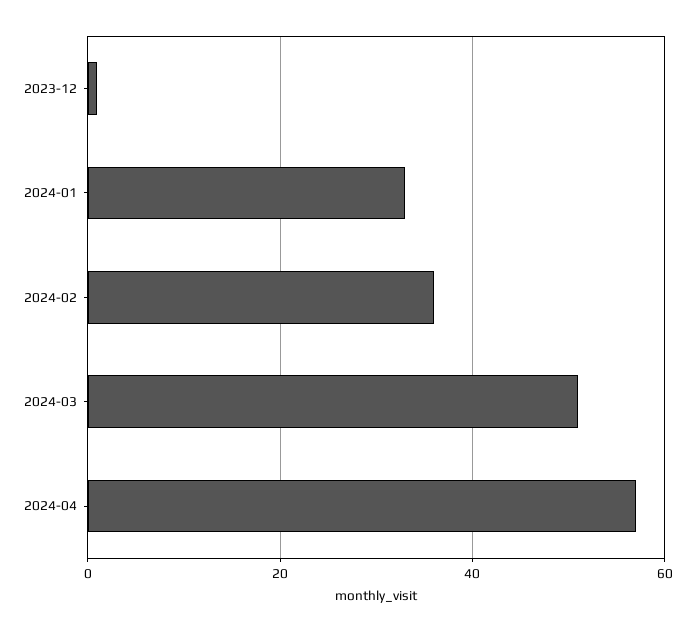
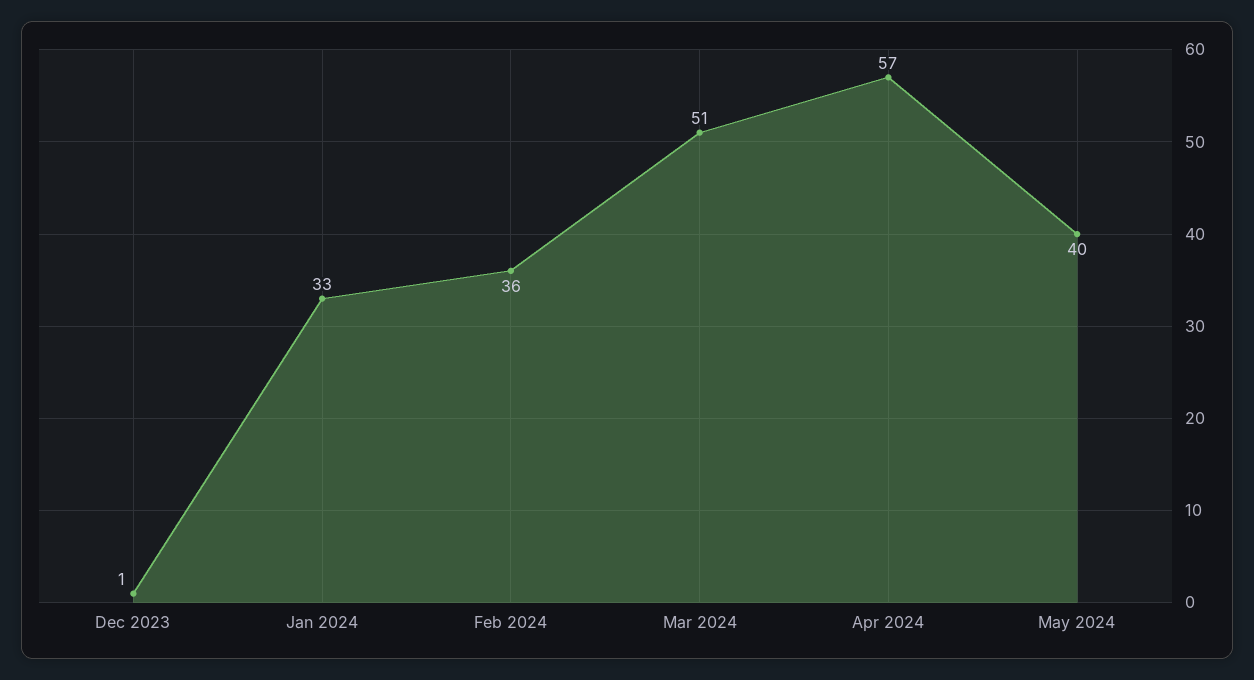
May 2024: none -> 40

